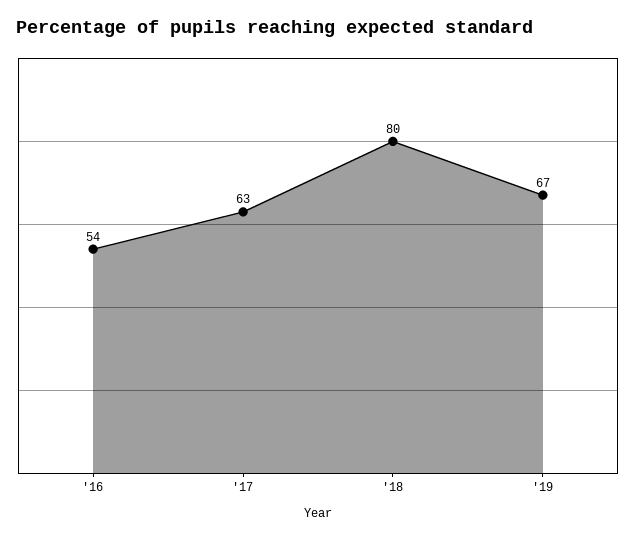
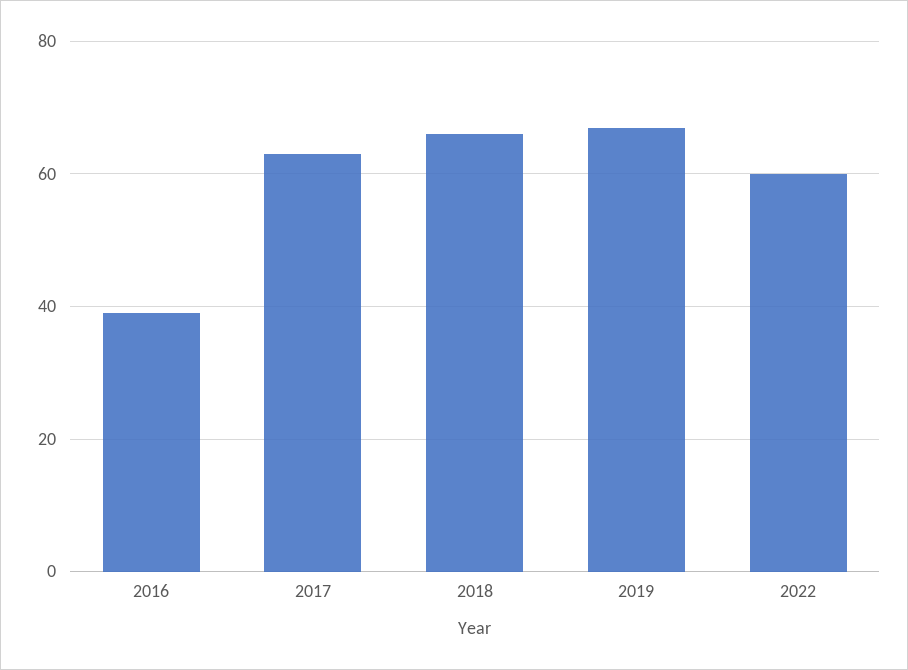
'16: 54 -> 40
'18: 80 -> 65
2022: none -> 60

